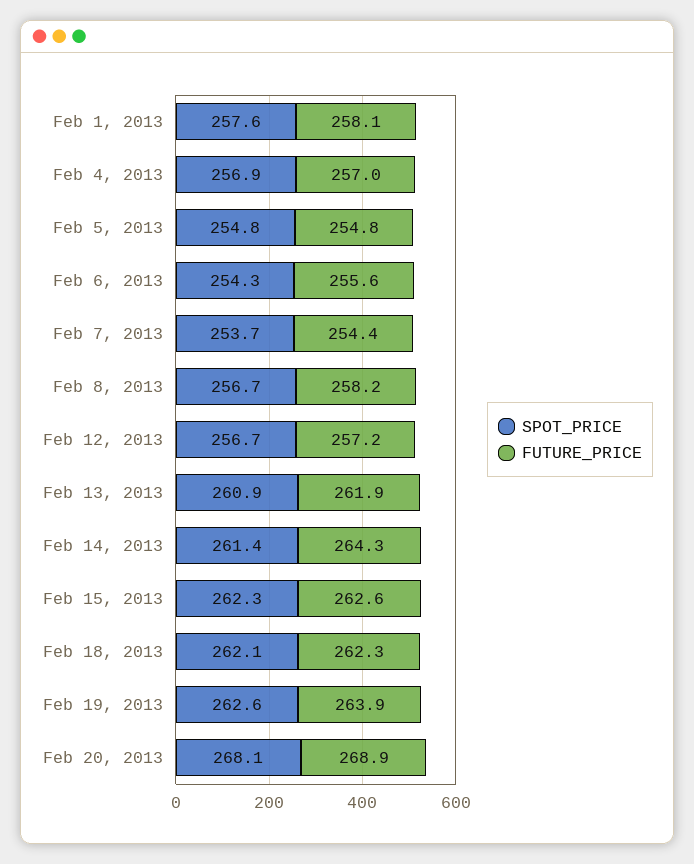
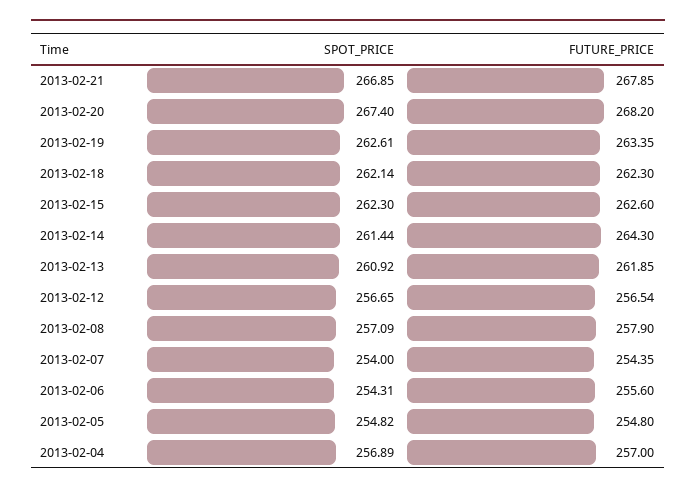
SPOT_PRICE, Feb 1, 2013: 257.6 -> none
FUTURE_PRICE, Feb 1, 2013: 258.1 -> none
SPOT_PRICE, Feb 7, 2013: 253.7 -> 254
SPOT_PRICE, Feb 8, 2013: 256.7 -> 257.09
FUTURE_PRICE, Feb 8, 2013: 258.2 -> 257.9
FUTURE_PRICE, Feb 12, 2013: 257.2 -> 256.54
FUTURE_PRICE, Feb 19, 2013: 263.9 -> 263.35
SPOT_PRICE, Feb 20, 2013: 268.1 -> 267.4
FUTURE_PRICE, Feb 20, 2013: 268.9 -> 268.2
SPOT_PRICE, 2013-02-21: none -> 266.85
FUTURE_PRICE, 2013-02-21: none -> 267.85

